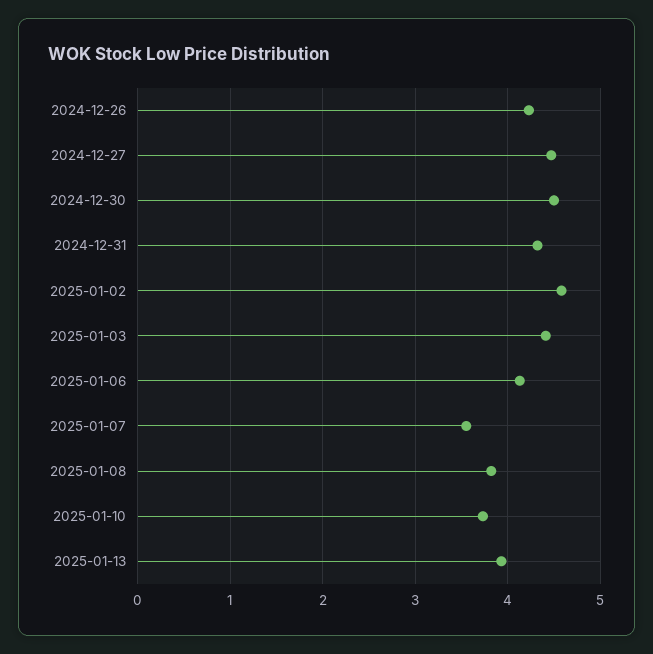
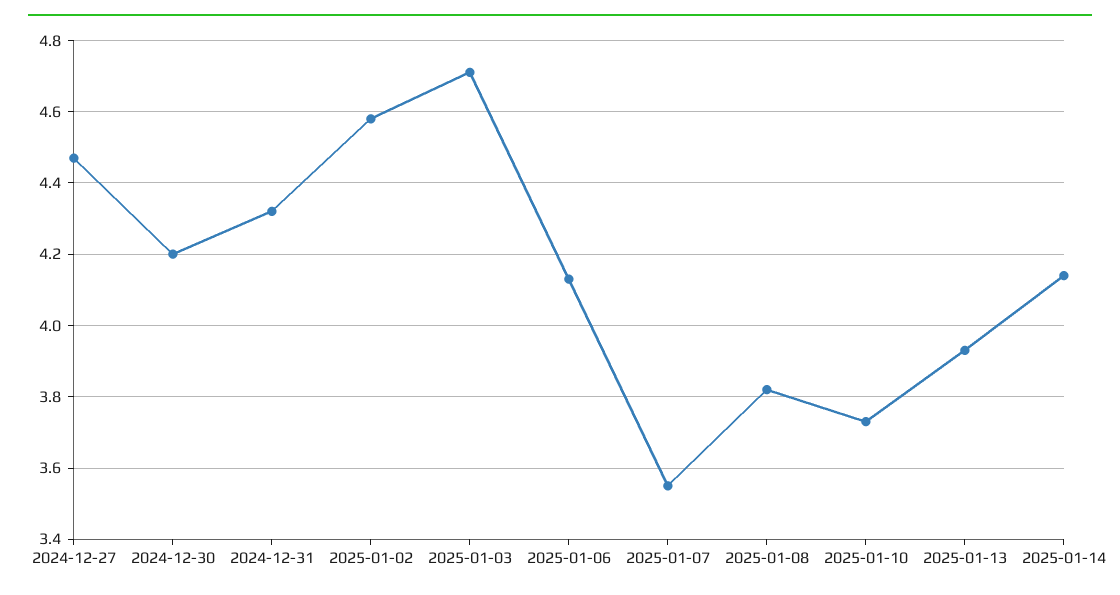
2024-12-26: 4.2 -> none
2024-12-30: 4.5 -> 4.2
2025-01-03: 4.4 -> 4.7
2025-01-14: none -> 4.15

